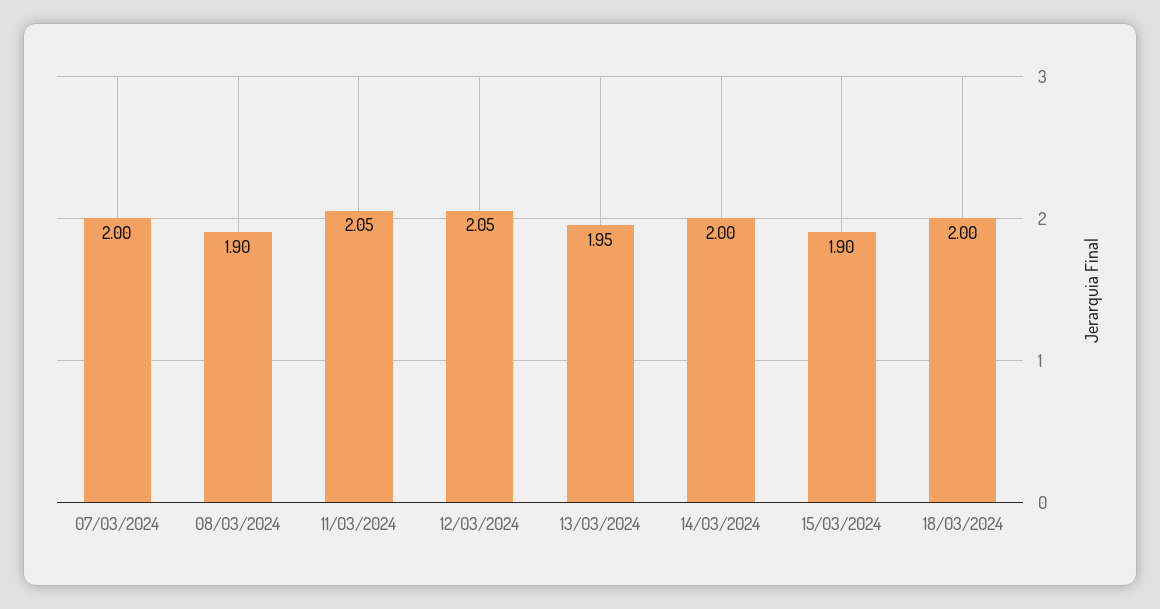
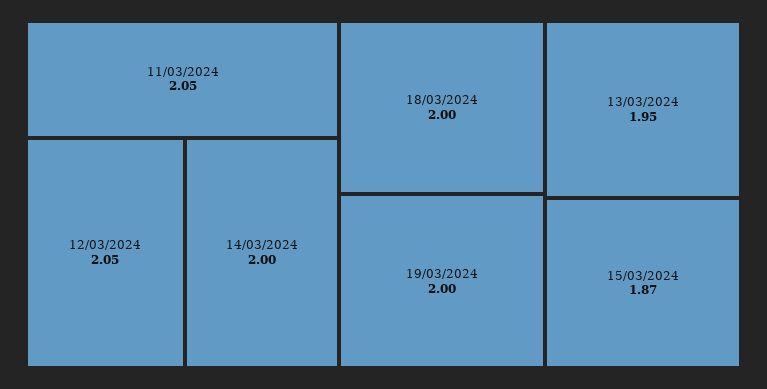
07/03/2024: 2 -> none
08/03/2024: 1.9 -> none
15/03/2024: 1.9 -> 1.87
19/03/2024: none -> 2

